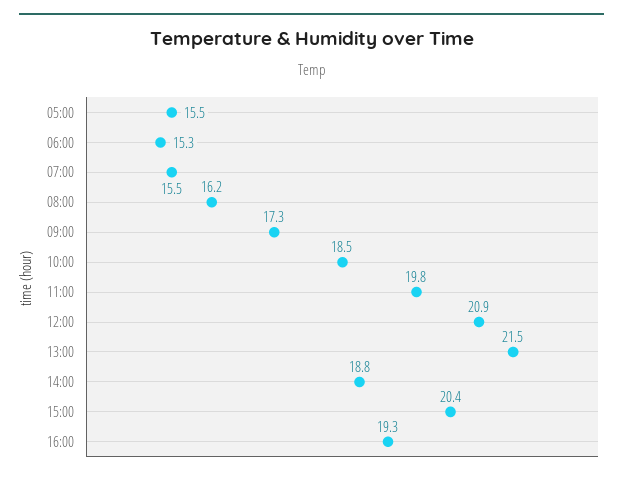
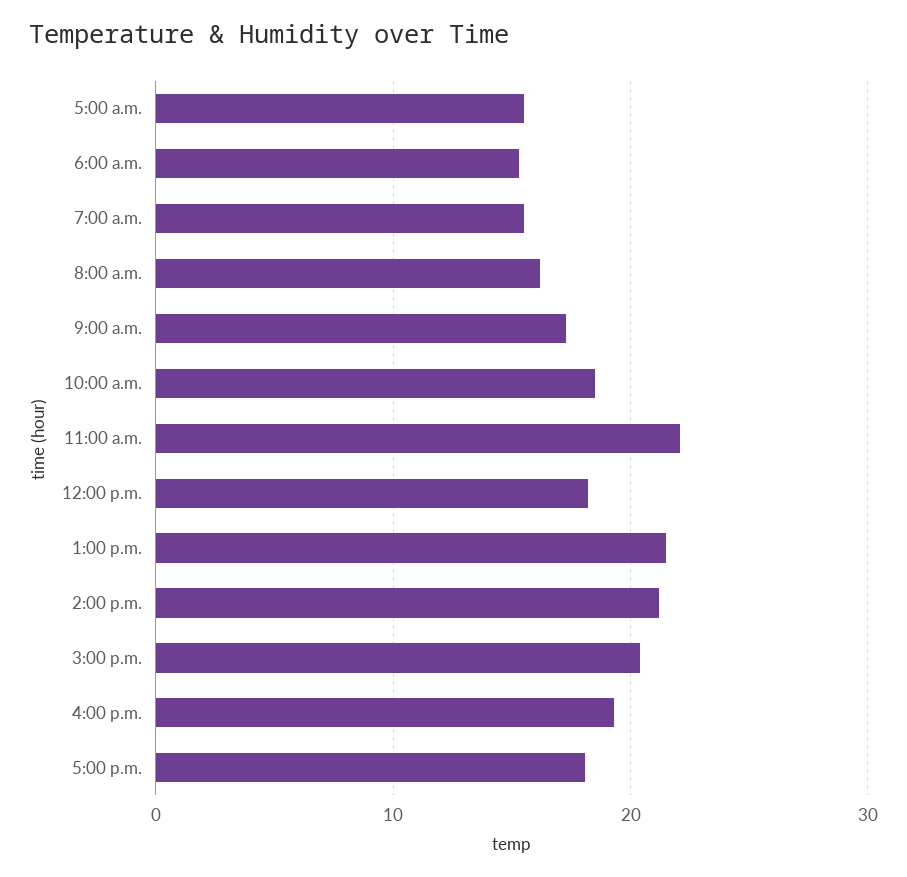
11:00: 19.8 -> 22
12:00: 20.9 -> 18
14:00: 18.8 -> 21
5:00 p.m.: none -> 18

